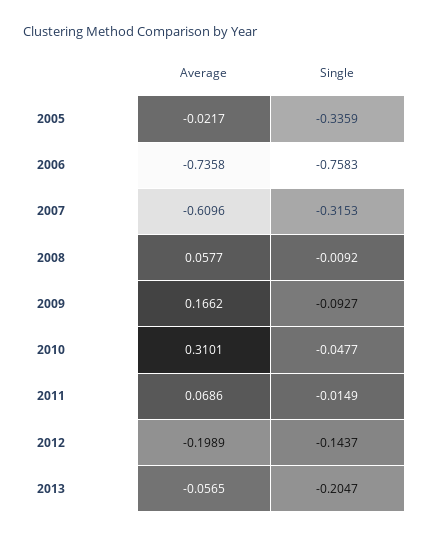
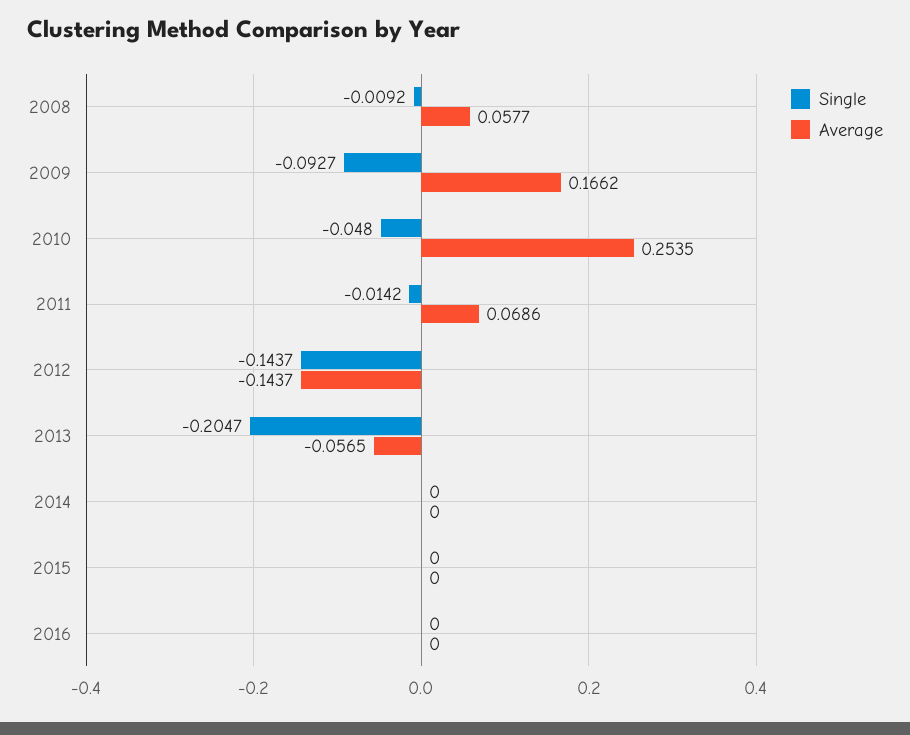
Average, 2005: -0.0217 -> none
Single, 2005: -0.3359 -> none
Average, 2006: -0.7358 -> none
Single, 2006: -0.7583 -> none
Average, 2007: -0.6096 -> none
Single, 2007: -0.3153 -> none
Average, 2010: 0.3101 -> 0.2535
Single, 2010: -0.0477 -> -0.048
Single, 2011: -0.0149 -> -0.0142
Average, 2012: -0.1989 -> -0.1437
Single, 2014: none -> 0
Average, 2014: none -> 0
Single, 2015: none -> 0
Average, 2015: none -> 0
Single, 2016: none -> 0
Average, 2016: none -> 0

